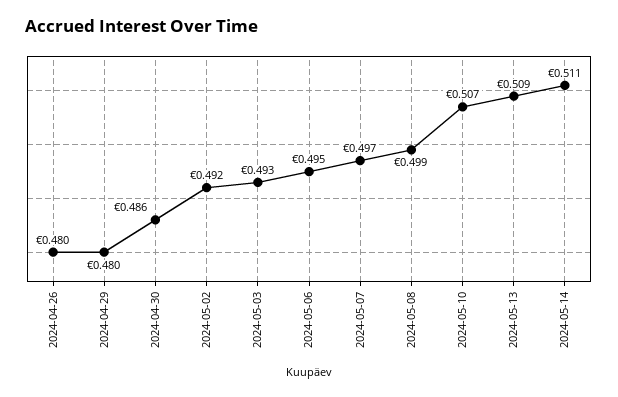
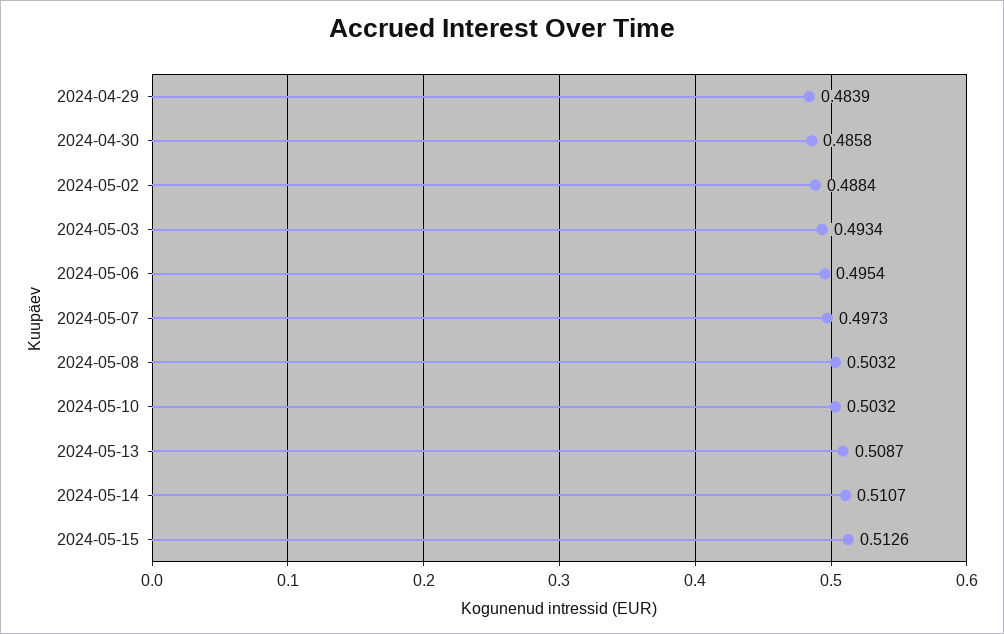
2024-04-26: 0.48 -> none
2024-04-29: 0.48 -> 0.4839
2024-05-02: 0.492 -> 0.4884
2024-05-08: 0.499 -> 0.5032
2024-05-10: 0.507 -> 0.5032
2024-05-15: none -> 0.5126

